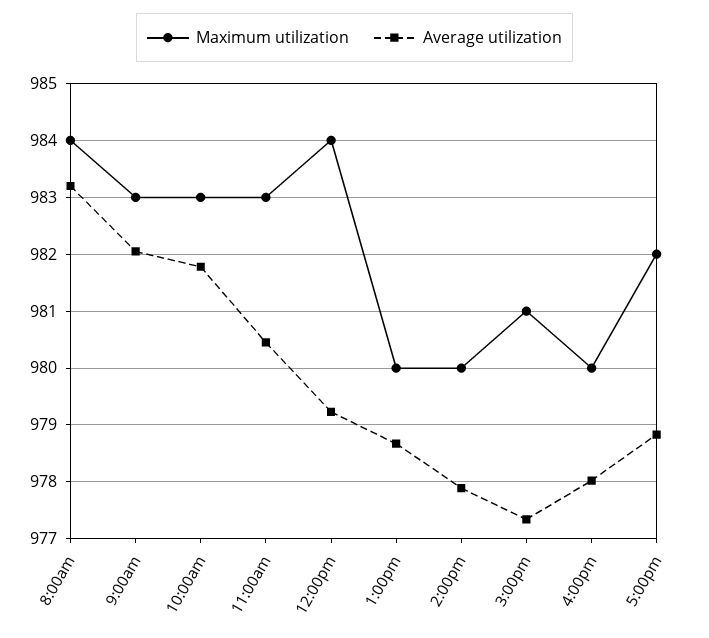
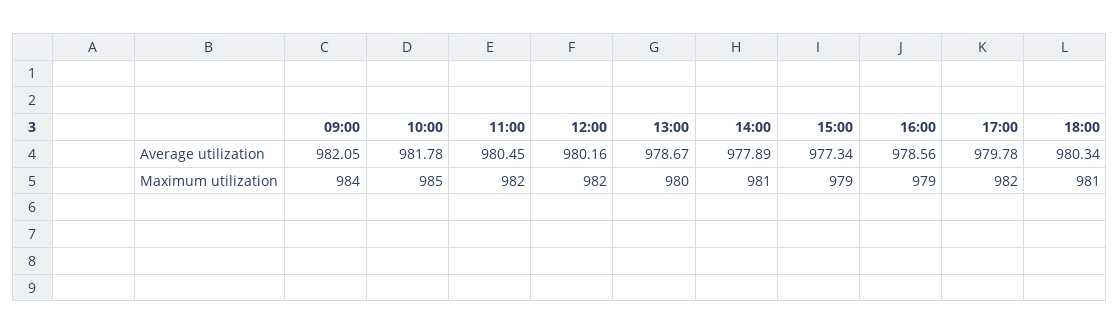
Maximum utilization, 8:00am: 984 -> none
Average utilization, 8:00am: 983.2 -> none
Maximum utilization, 9:00am: 983 -> 984
Maximum utilization, 10:00am: 983 -> 985
Maximum utilization, 11:00am: 983 -> 982
Maximum utilization, 12:00pm: 984 -> 982
Average utilization, 12:00pm: 979.2 -> 980.16
Maximum utilization, 2:00pm: 980 -> 981
Maximum utilization, 3:00pm: 981 -> 979
Maximum utilization, 4:00pm: 980 -> 979
Average utilization, 4:00pm: 978 -> 978.56
Average utilization, 5:00pm: 978.8 -> 979.78
Average utilization, 18:00: none -> 980.34
Maximum utilization, 18:00: none -> 981

